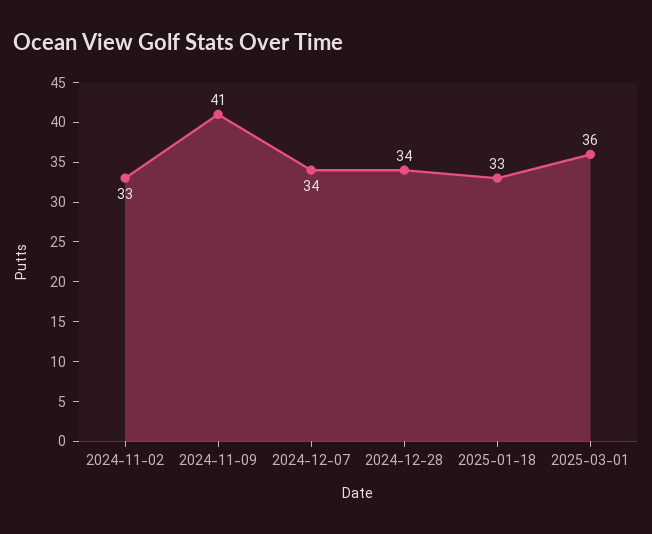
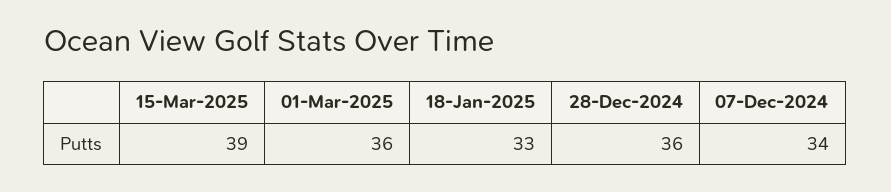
2024-11-02: 33 -> none
2024-11-09: 41 -> none
2024-12-28: 34 -> 36
15-Mar-2025: none -> 39

